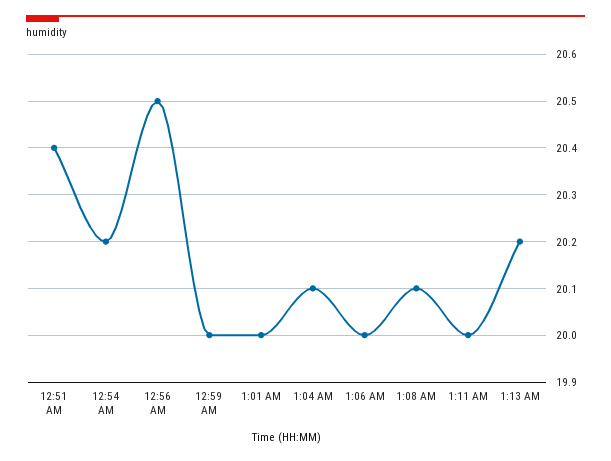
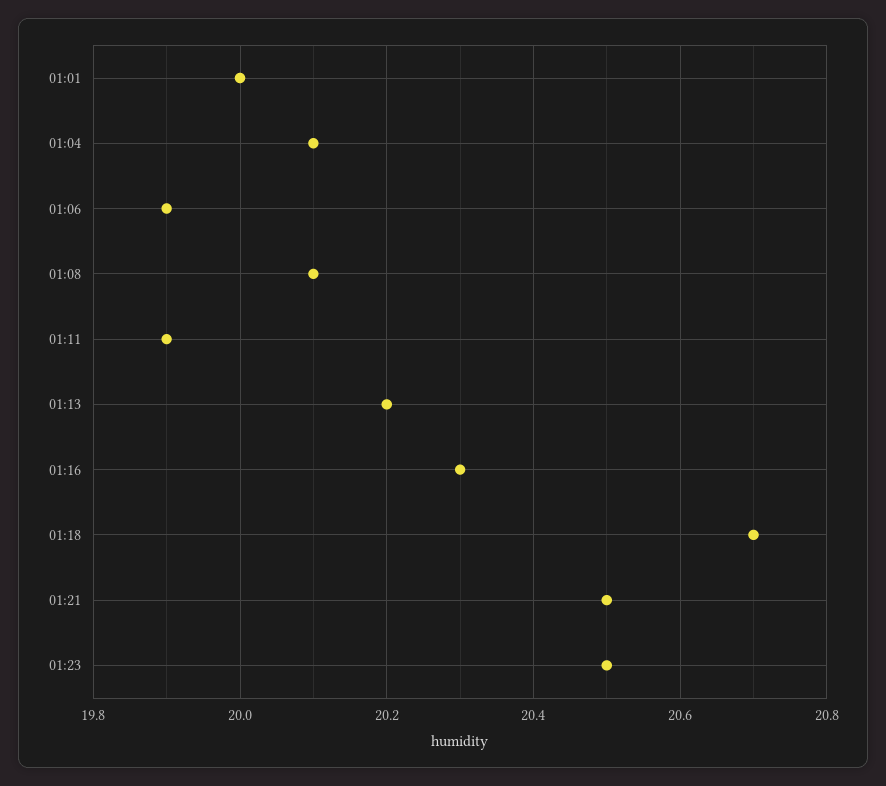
12:51 AM: 20.4 -> none
12:54 AM: 20.2 -> none
12:56 AM: 20.5 -> none
12:59 AM: 20 -> none
1:06 AM: 20 -> 19.9
1:11 AM: 20 -> 19.9
01:16: none -> 20.3
01:18: none -> 20.7
01:21: none -> 20.5
01:23: none -> 20.5

